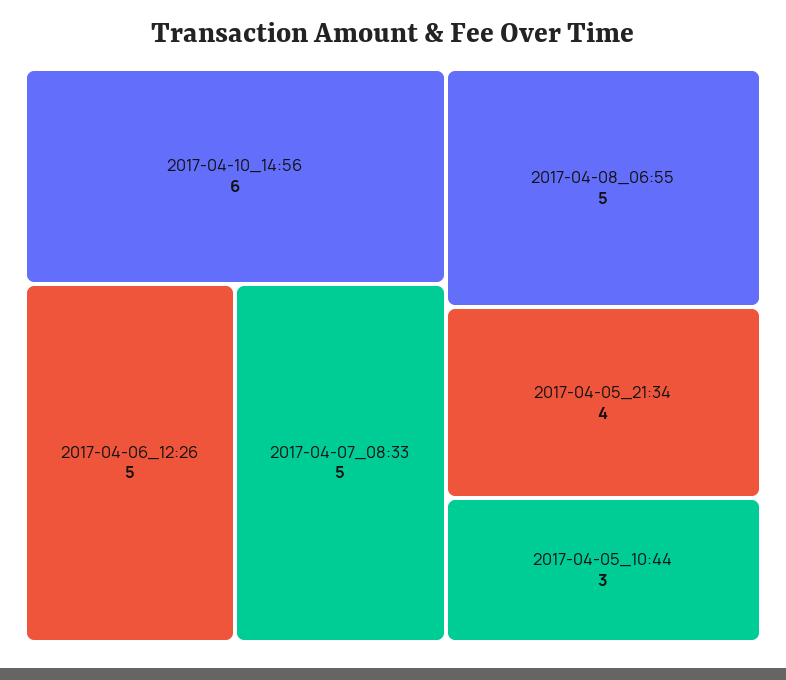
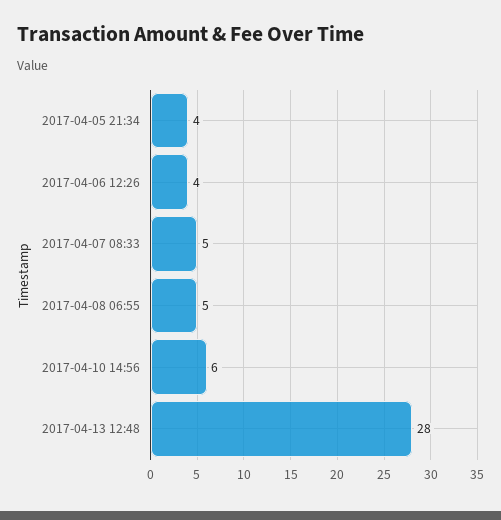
2017-04-06_12:26: 5 -> 4
2017-04-05_10:44: 3 -> none
2017-04-13 12:48: none -> 28

